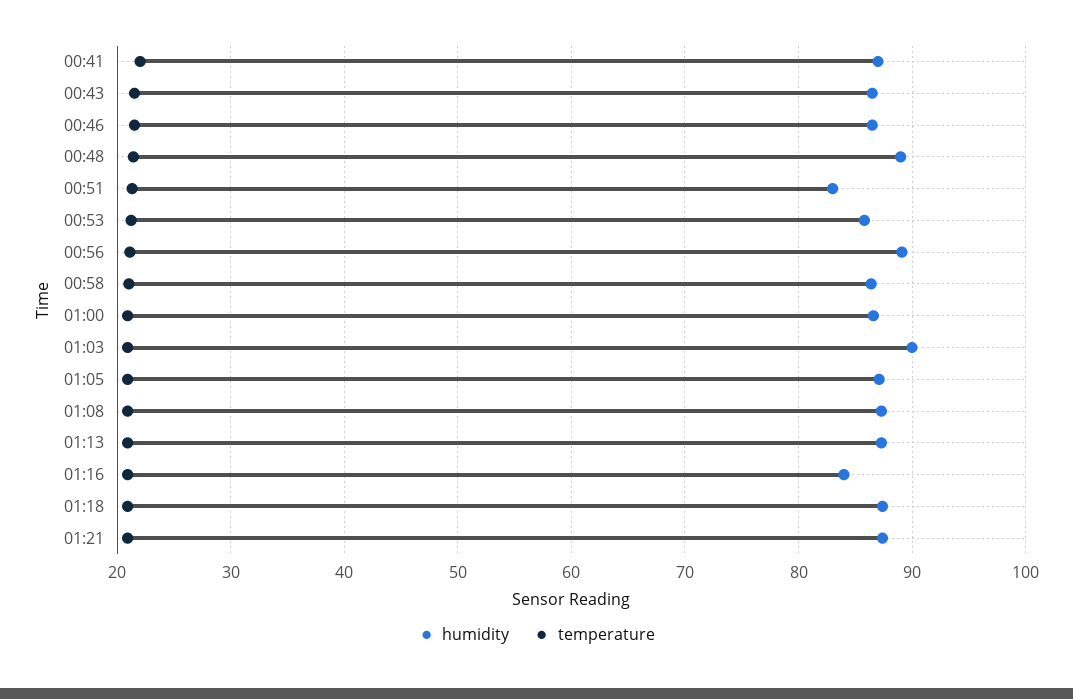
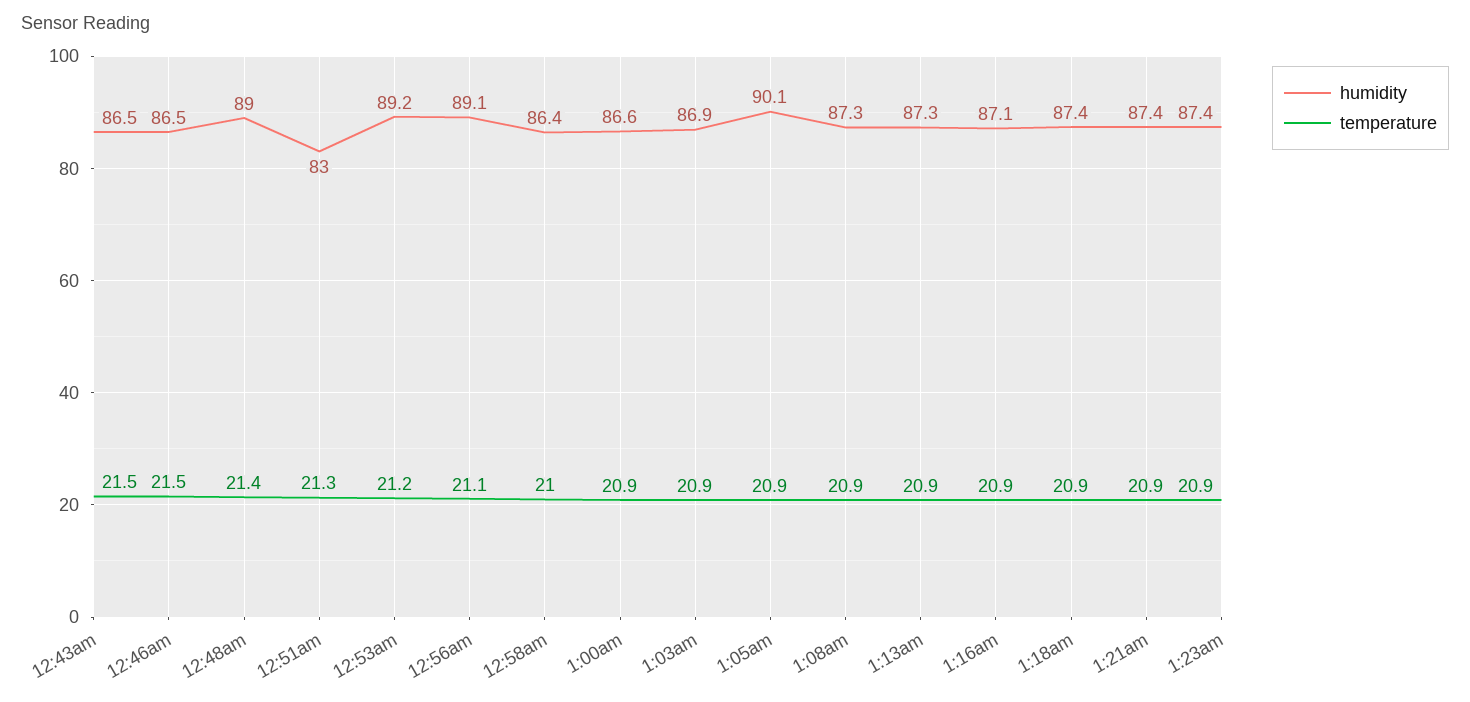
humidity, 00:41: 87 -> none
temperature, 00:41: 22 -> none
humidity, 00:53: 86 -> 89.2
humidity, 01:03: 90 -> 86.9
humidity, 01:05: 87 -> 90.1
humidity, 01:16: 84 -> 87.1
humidity, 1:23am: none -> 87.4
temperature, 1:23am: none -> 20.9

